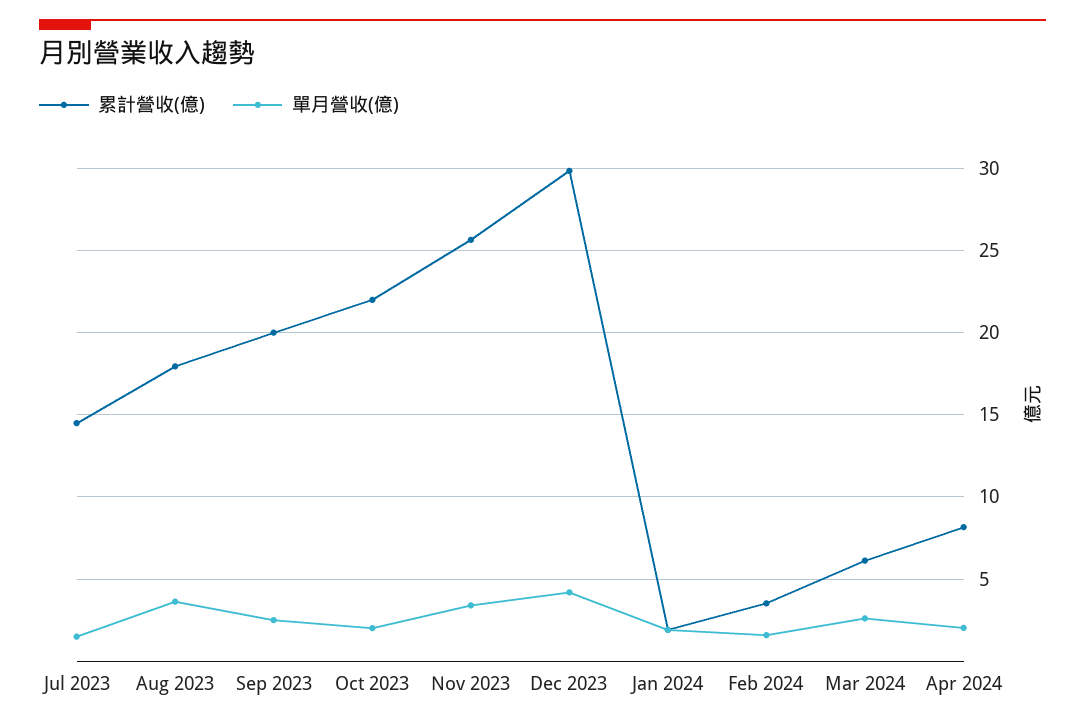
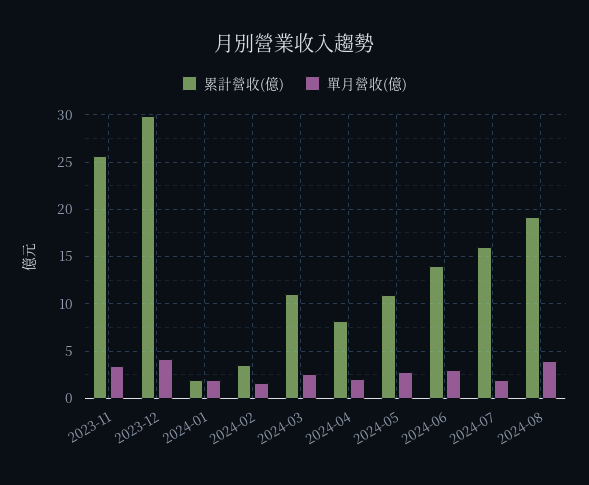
累計營收(億), Jul 2023: 14.5 -> none
單月營收(億), Jul 2023: 1.5 -> none
累計營收(億), Aug 2023: 18 -> none
單月營收(億), Aug 2023: 3.5 -> none
累計營收(億), Sep 2023: 20 -> none
單月營收(億), Sep 2023: 2.5 -> none
累計營收(億), Oct 2023: 22 -> none
單月營收(億), Oct 2023: 2 -> none
累計營收(億), Mar 2024: 6 -> 11
累計營收(億), 2024-05: none -> 11
單月營收(億), 2024-05: none -> 3
累計營收(億), 2024-06: none -> 14
單月營收(億), 2024-06: none -> 3
累計營收(億), 2024-07: none -> 16
單月營收(億), 2024-07: none -> 2
累計營收(億), 2024-08: none -> 19
單月營收(億), 2024-08: none -> 4

